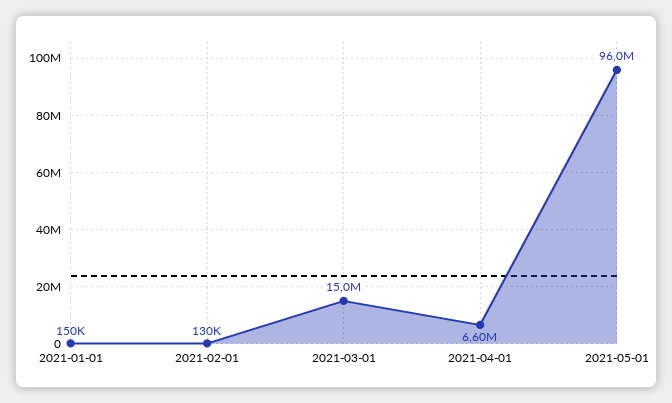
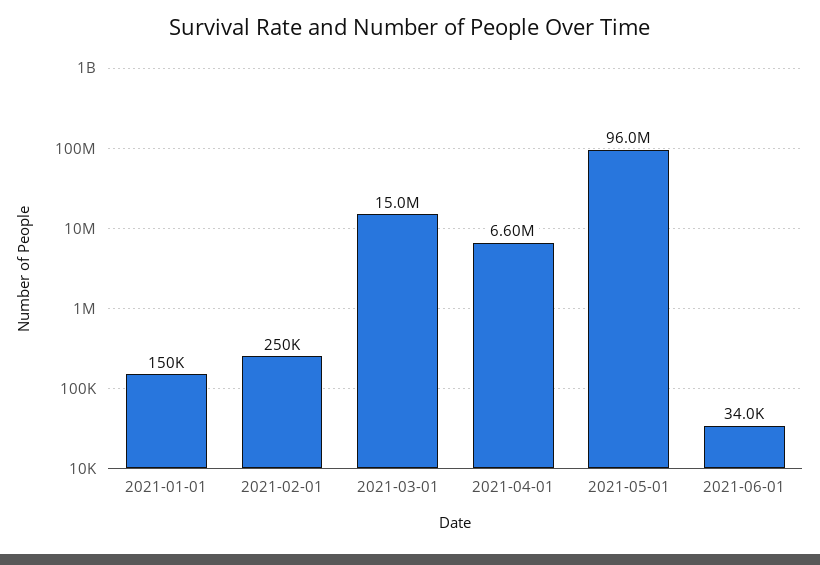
2021-02-01: 130000 -> 250000
2021-06-01: none -> 34000

